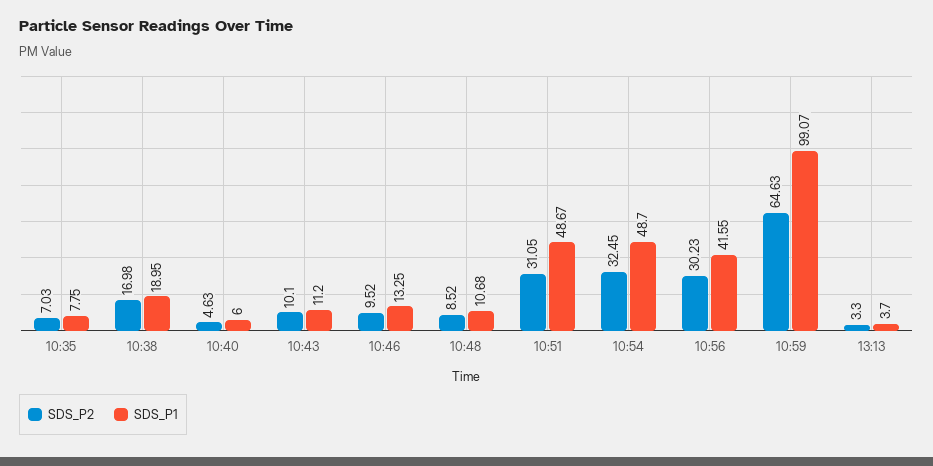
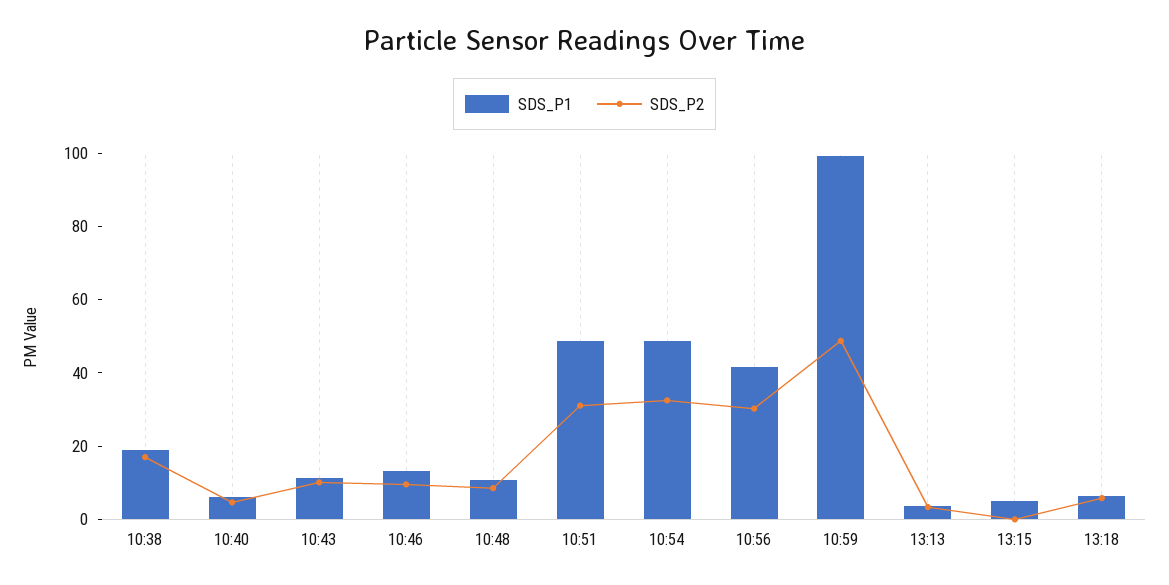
SDS_P2, 10:35: 7.03 -> none
SDS_P1, 10:35: 7.75 -> none
SDS_P2, 10:59: 64.63 -> 50
SDS_P1, 13:15: none -> 5
SDS_P2, 13:15: none -> 0
SDS_P1, 13:18: none -> 5
SDS_P2, 13:18: none -> 5

